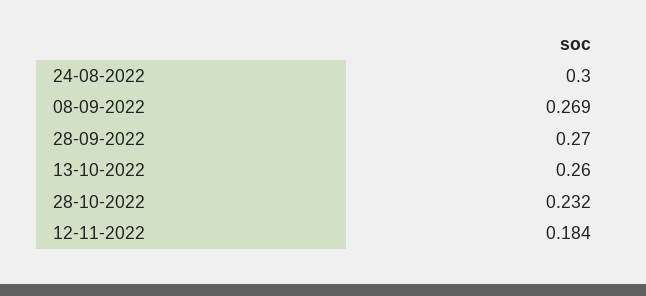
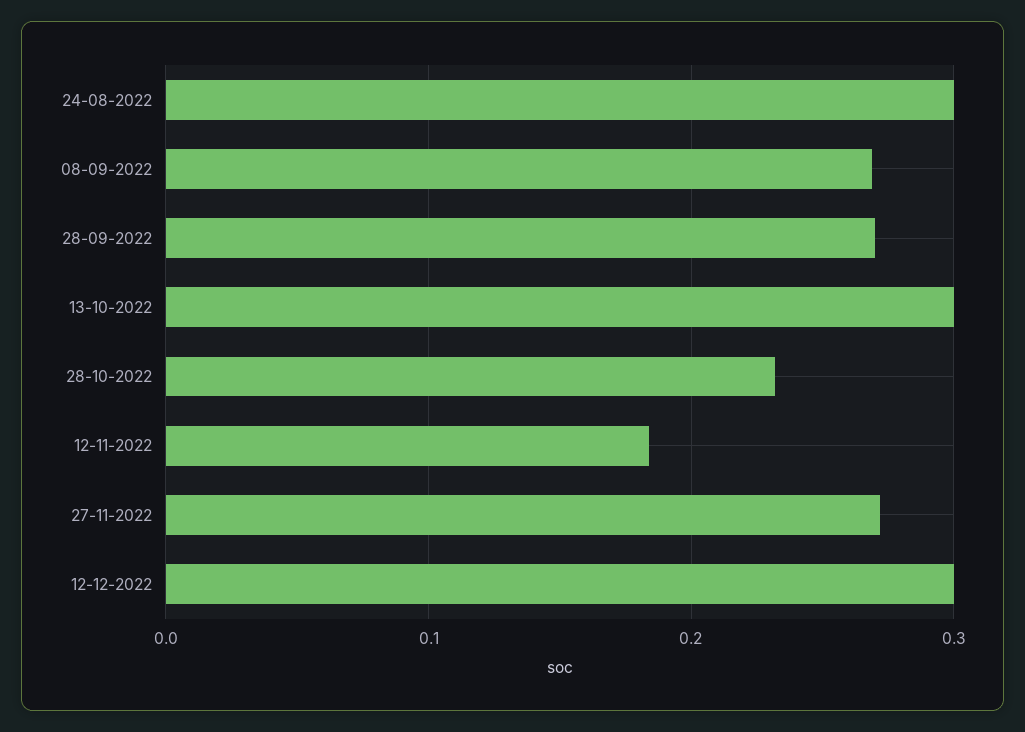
13-10-2022: 0.26 -> 0.3
27-11-2022: none -> 0.27
12-12-2022: none -> 0.3

